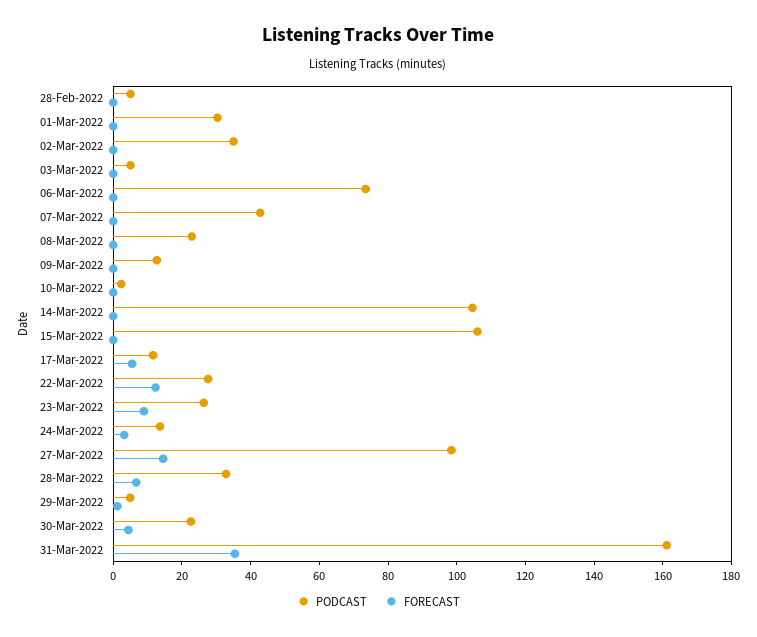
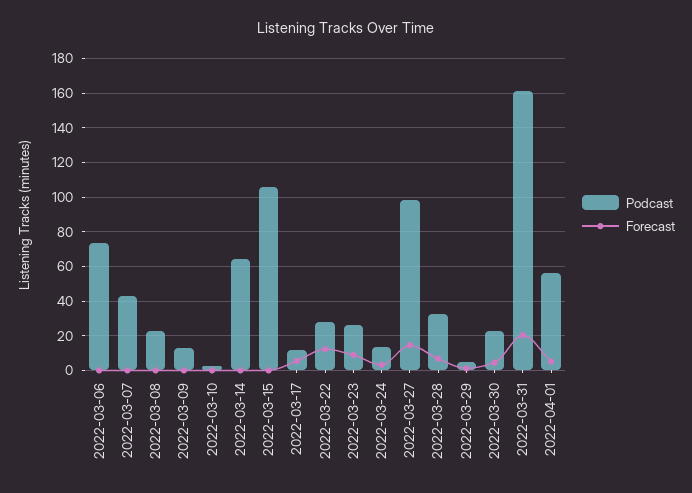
PODCAST, 28-Feb-2022: 5 -> none
FORECAST, 28-Feb-2022: 0 -> none
PODCAST, 01-Mar-2022: 30 -> none
FORECAST, 01-Mar-2022: 0 -> none
PODCAST, 02-Mar-2022: 35 -> none
FORECAST, 02-Mar-2022: 0 -> none
PODCAST, 03-Mar-2022: 5 -> none
FORECAST, 03-Mar-2022: 0 -> none
PODCAST, 14-Mar-2022: 105 -> 65
FORECAST, 31-Mar-2022: 35 -> 20
PODCAST, 2022-04-01: none -> 55
FORECAST, 2022-04-01: none -> 5

